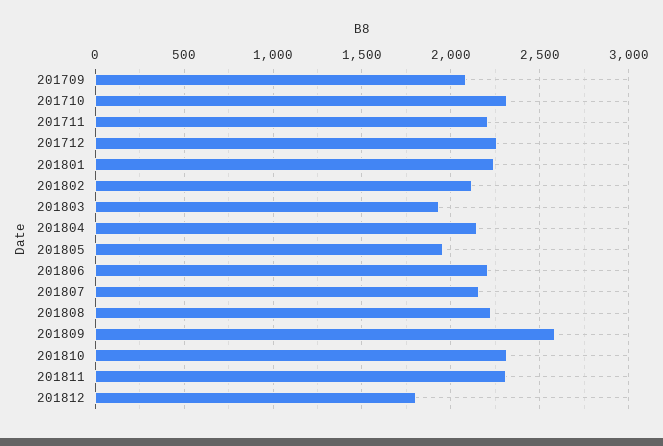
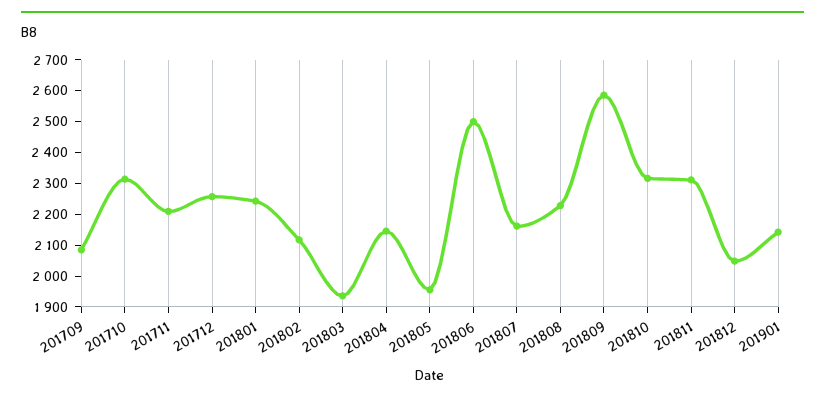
201806: 2200 -> 2500
201812: 1800 -> 2050
201901: none -> 2150

